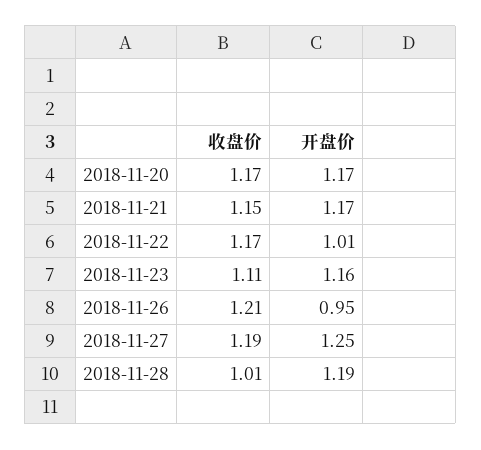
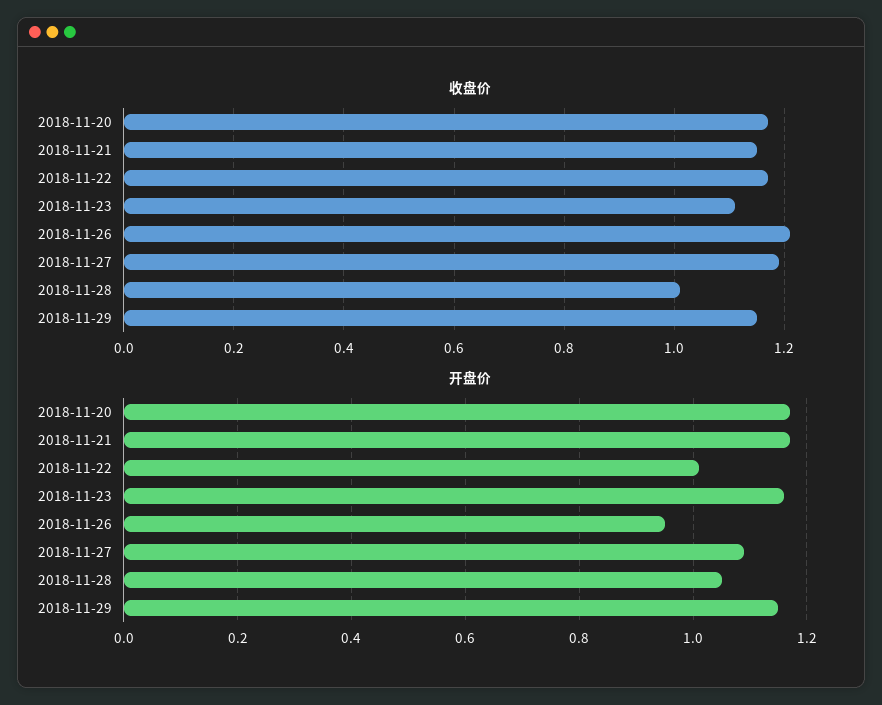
开盘价, 2018-11-27: 1.25 -> 1.1
开盘价, 2018-11-28: 1.19 -> 1.05
收盘价, 2018-11-29: none -> 1.15
开盘价, 2018-11-29: none -> 1.15

